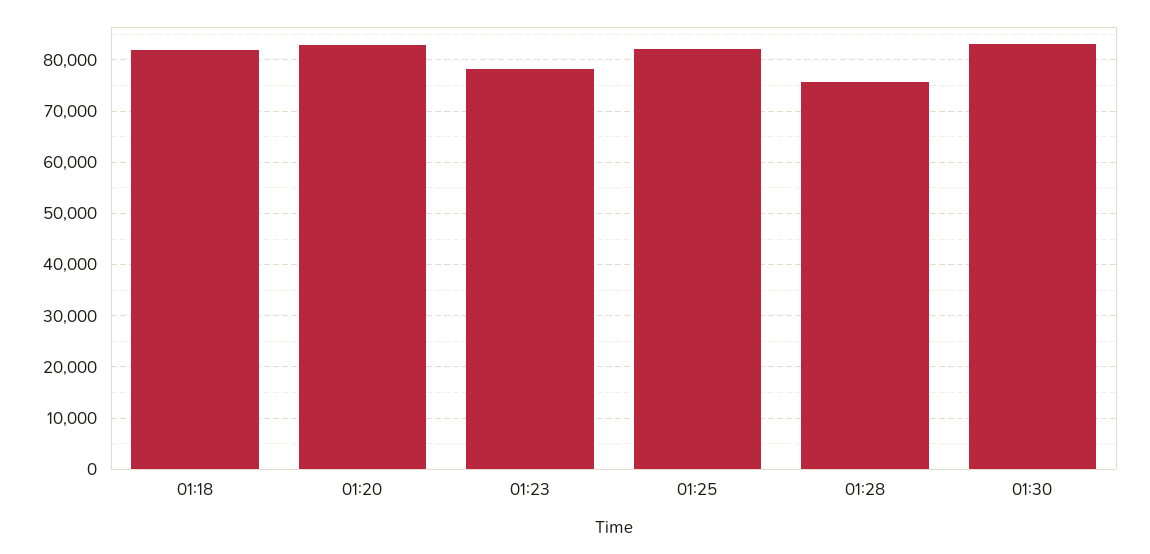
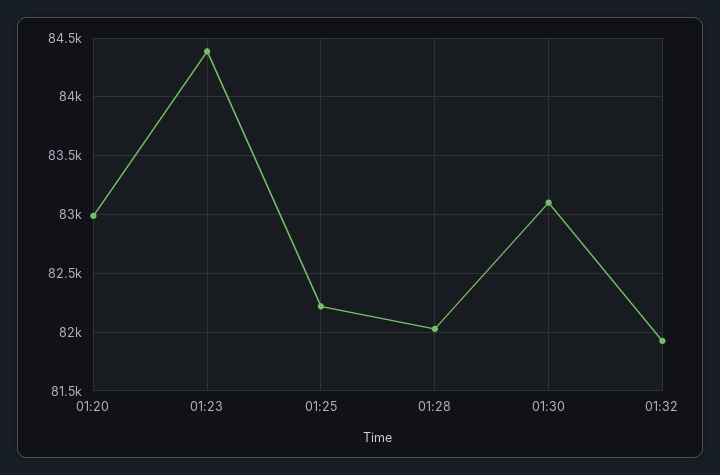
01:18: 82000 -> none
01:23: 78000 -> 84400
01:28: 76000 -> 82000
01:32: none -> 81900

